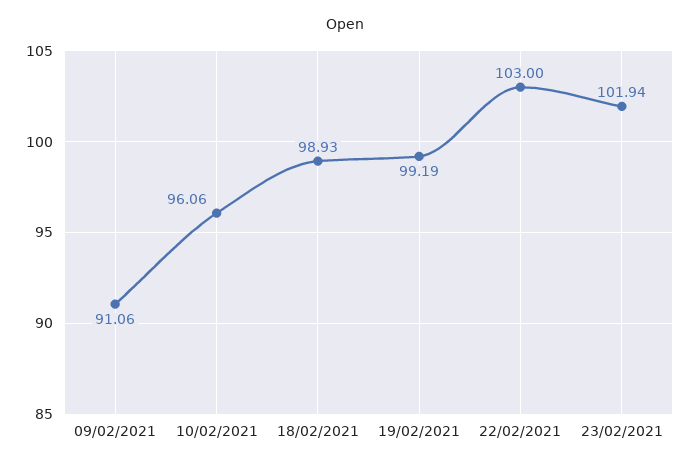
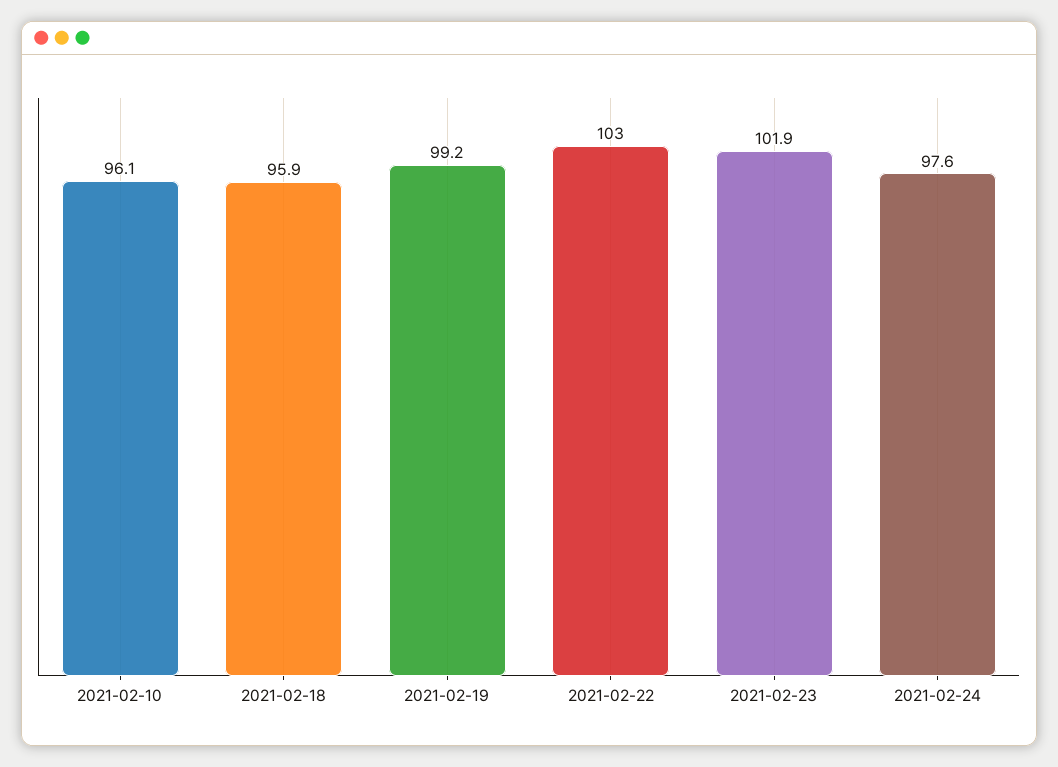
09/02/2021: 91.06 -> none
18/02/2021: 98.93 -> 95.9
2021-02-24: none -> 97.6

